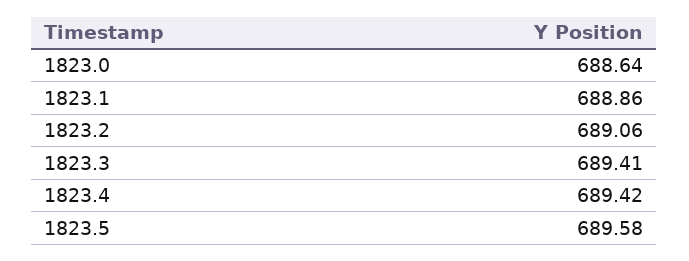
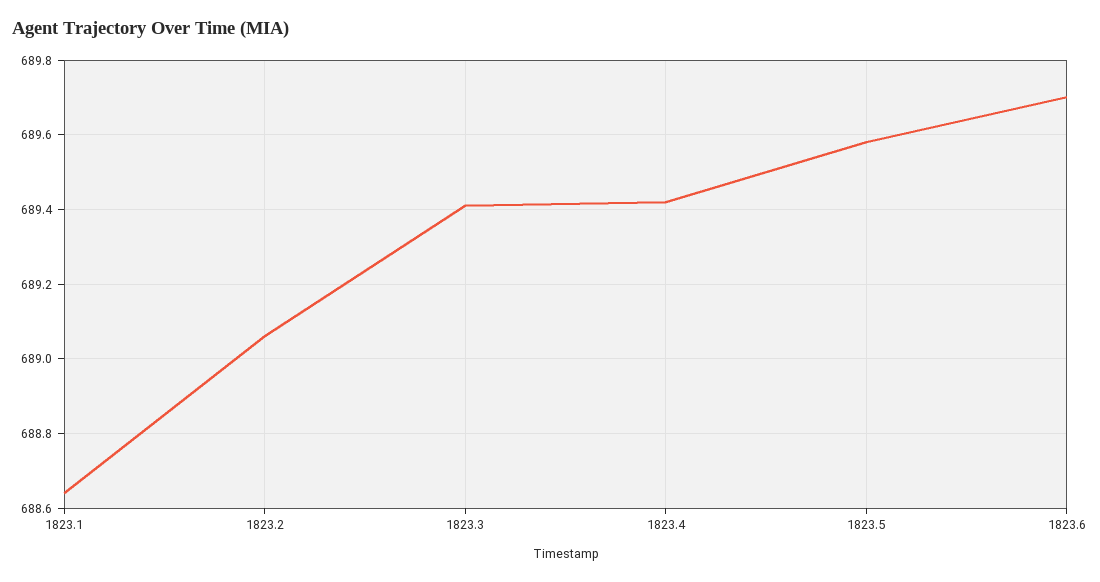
1823.0: 688.64 -> none
1823.1: 688.86 -> 688.65
1823.6: none -> 689.7

